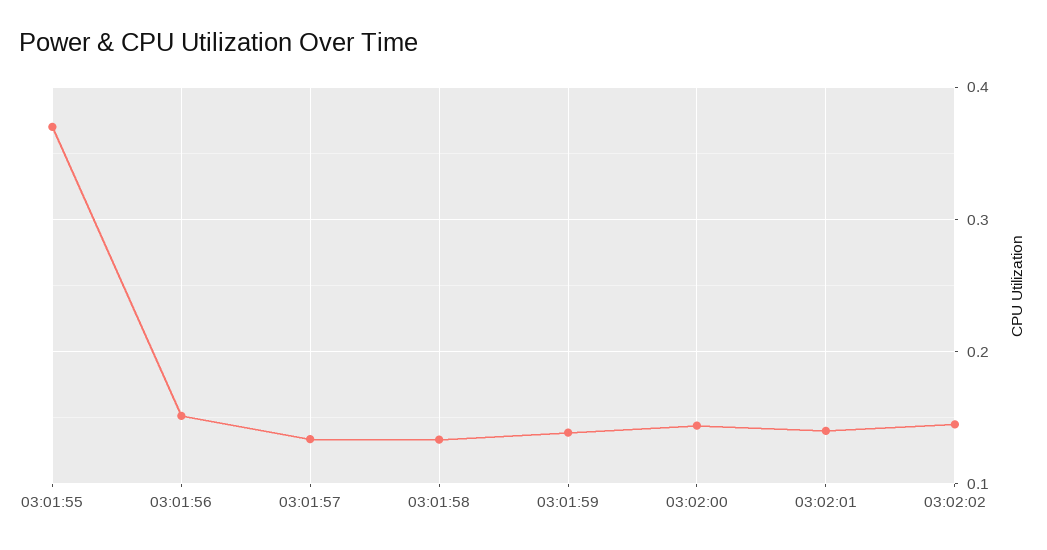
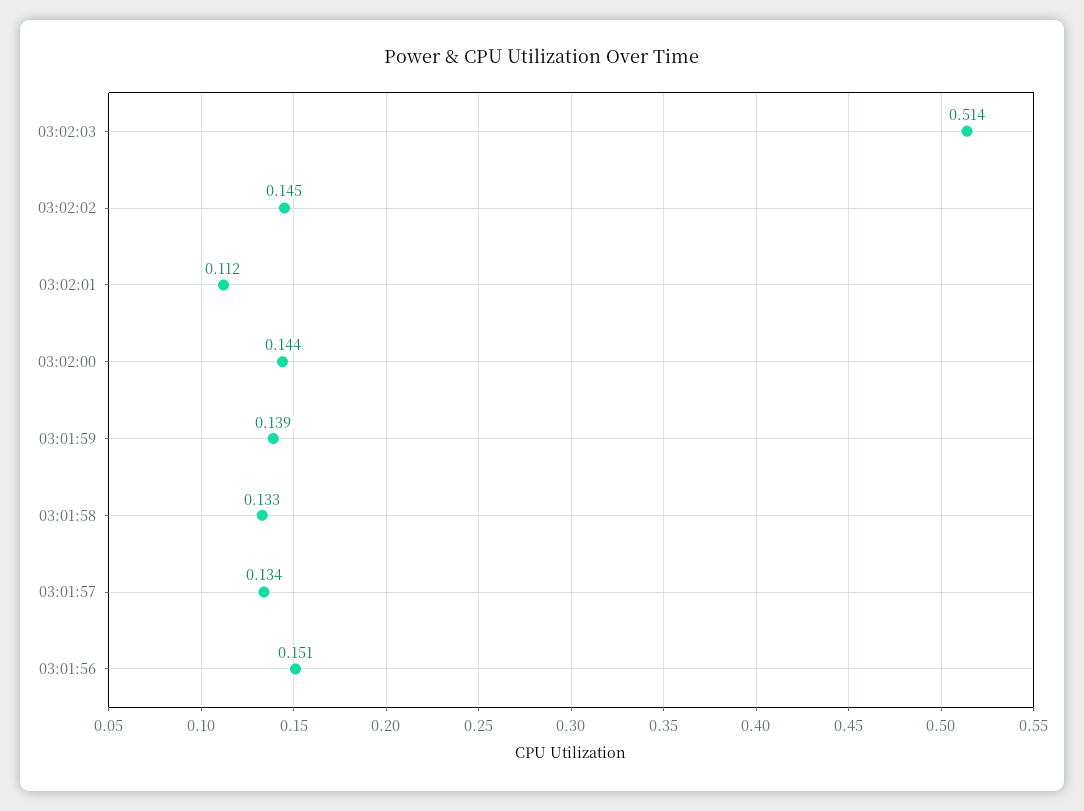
03:01:55: 0.37 -> none
03:02:01: 0.14 -> 0.112
03:02:03: none -> 0.514

